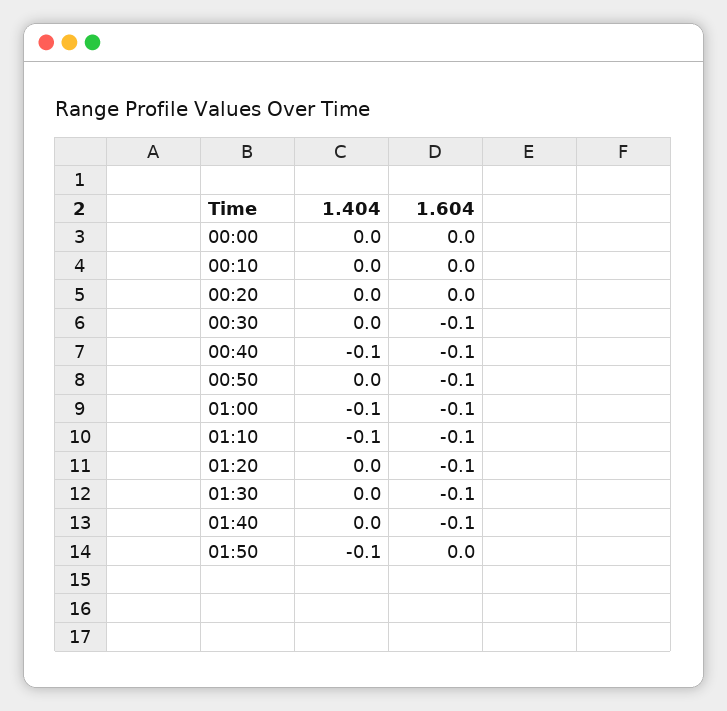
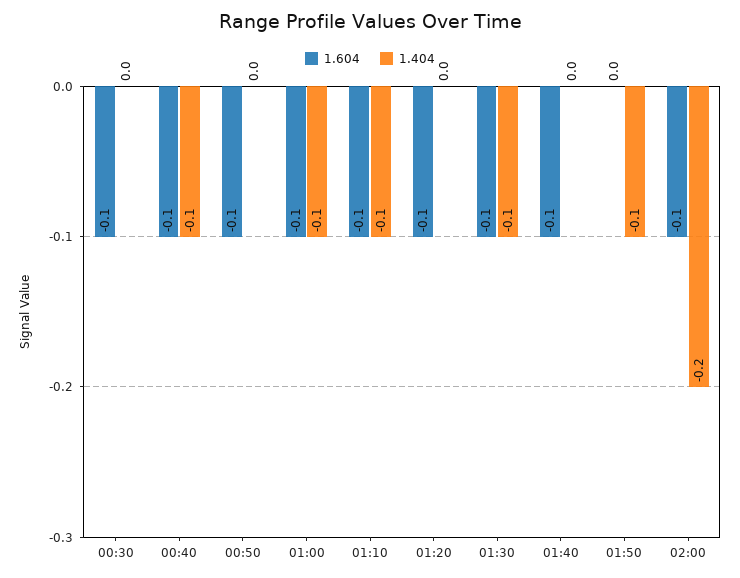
1.404, 00:00: 0 -> none
1.604, 00:00: 0 -> none
1.404, 00:10: 0 -> none
1.604, 00:10: 0 -> none
1.404, 00:20: 0 -> none
1.604, 00:20: 0 -> none
1.404, 01:30: 0 -> -0.1
1.604, 02:00: none -> -0.1
1.404, 02:00: none -> -0.2

